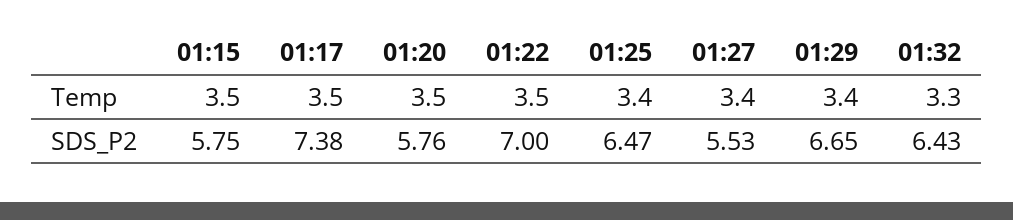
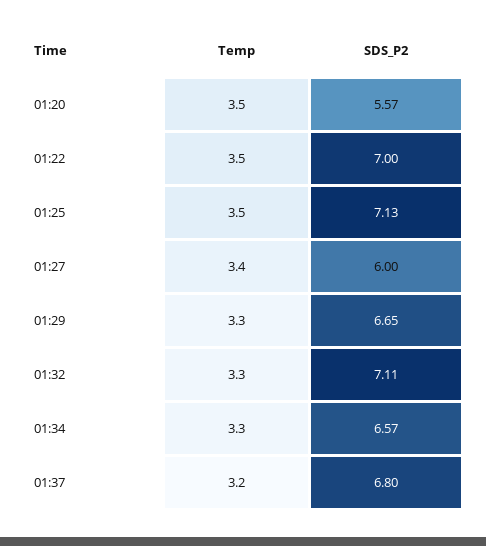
01:15, Temp: 3.5 -> none
01:17, Temp: 3.5 -> none
01:25, Temp: 3.4 -> 3.5
01:29, Temp: 3.4 -> 3.3
01:15, SDS_P2: 5.75 -> none
01:17, SDS_P2: 7.38 -> none
01:20, SDS_P2: 5.76 -> 5.57
01:25, SDS_P2: 6.47 -> 7.13
01:27, SDS_P2: 5.53 -> 6
01:32, SDS_P2: 6.43 -> 7.11
01:34, Temp: none -> 3.3
01:34, SDS_P2: none -> 6.57
01:37, Temp: none -> 3.2
01:37, SDS_P2: none -> 6.8

